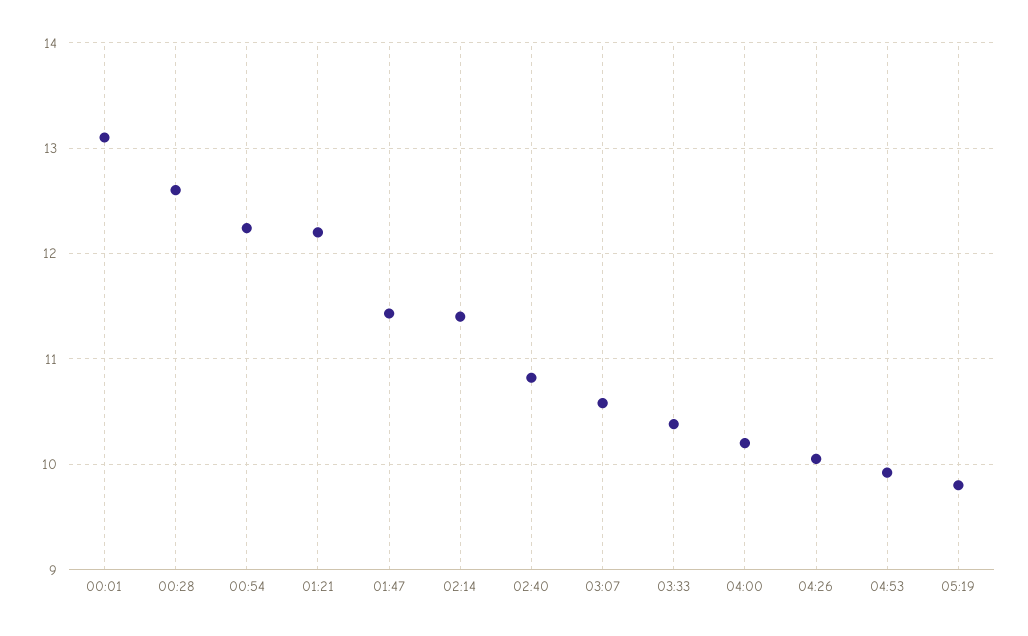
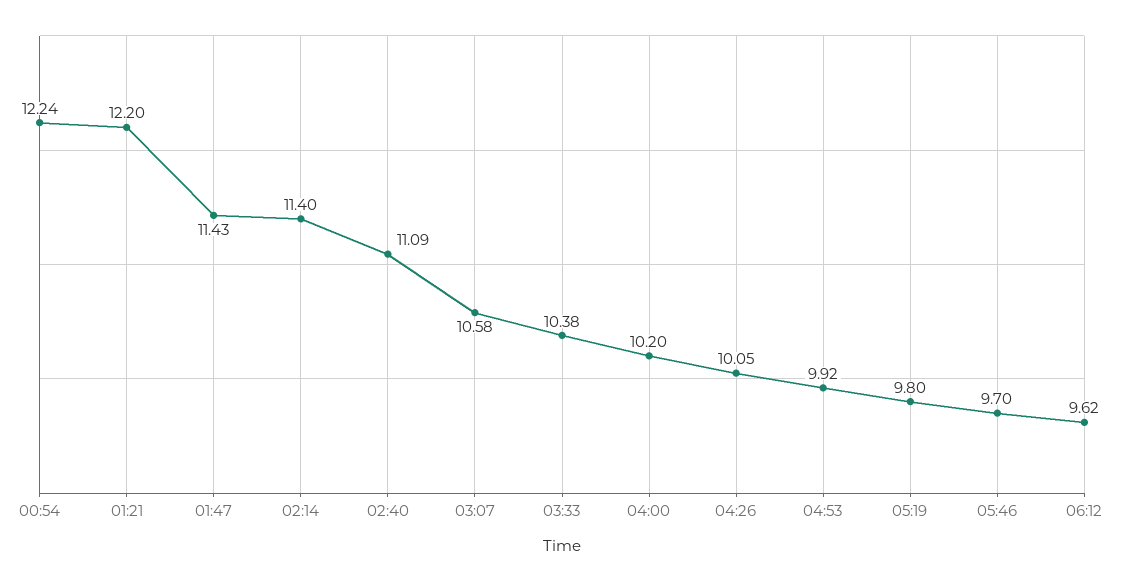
00:01: 13.1 -> none
00:28: 12.6 -> none
02:40: 10.8 -> 11.09
05:46: none -> 9.7
06:12: none -> 9.62

